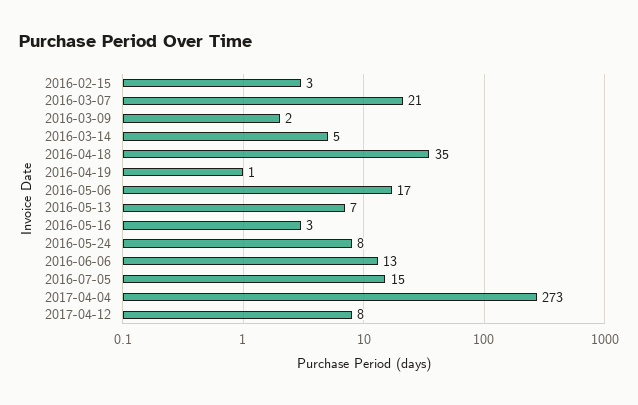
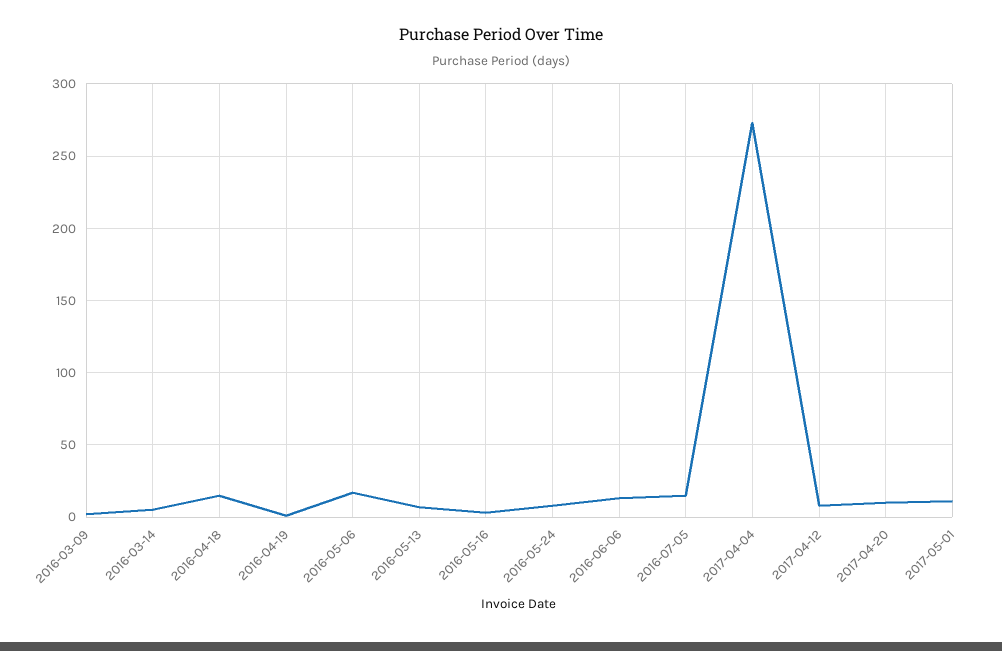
2016-02-15: 3 -> none
2016-03-07: 21 -> none
2016-04-18: 35 -> 15
2017-04-20: none -> 10
2017-05-01: none -> 10

